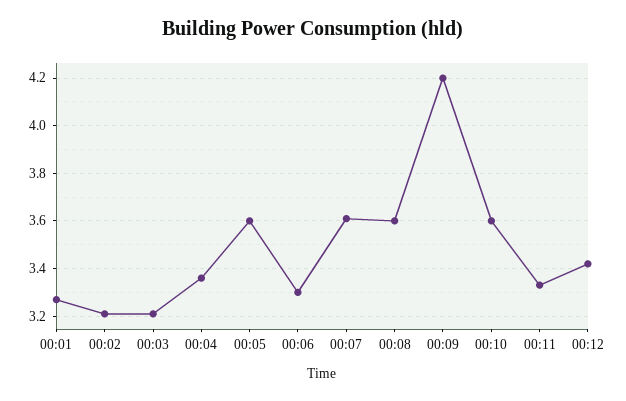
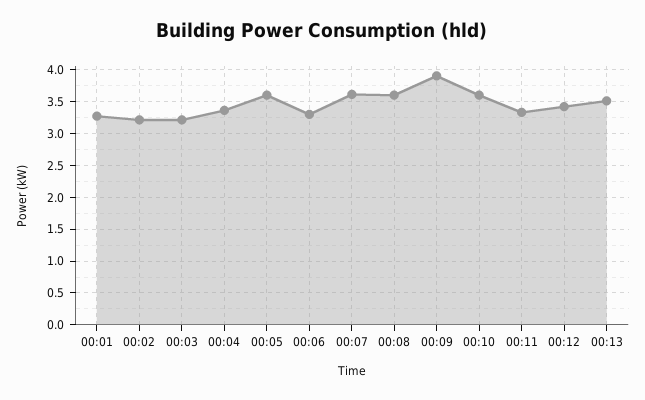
00:09: 4.2 -> 3.9
00:13: none -> 3.5

